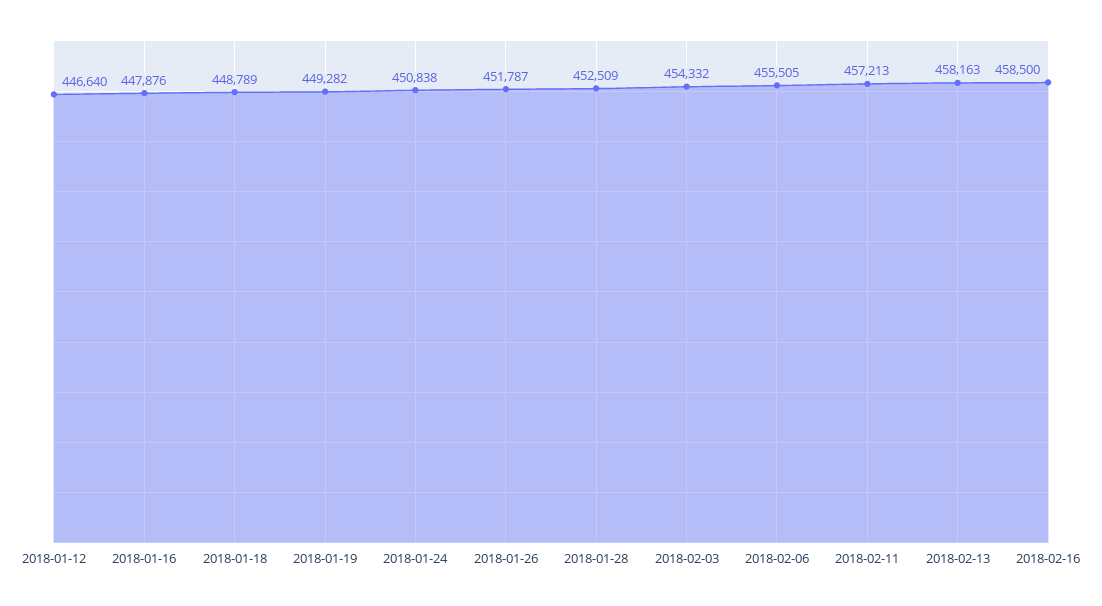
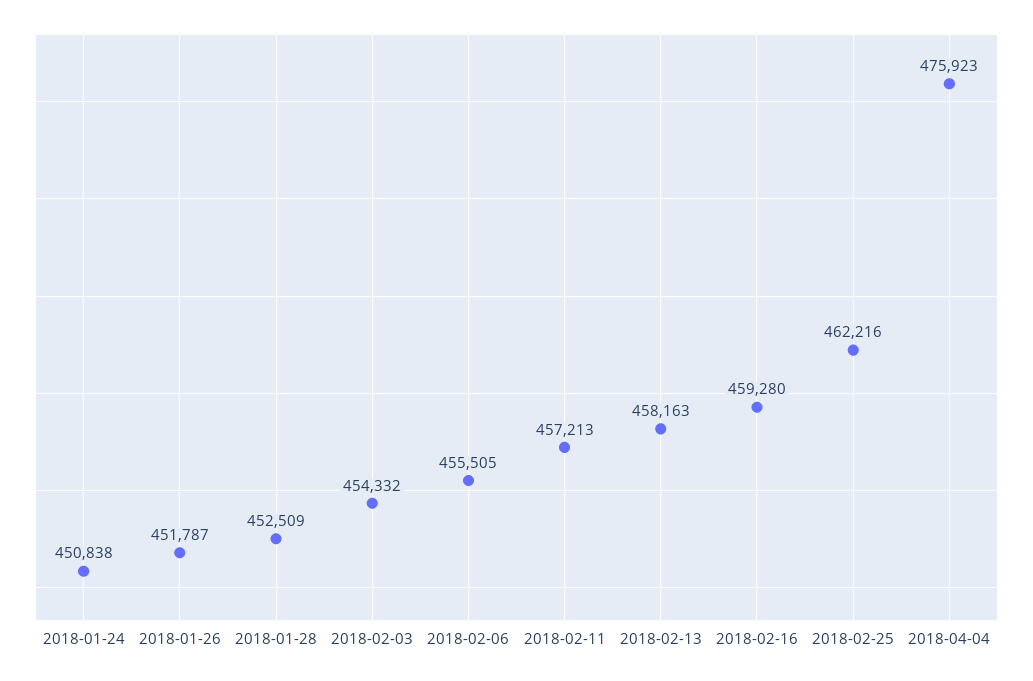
2018-01-12: 446640 -> none
2018-01-16: 447876 -> none
2018-01-18: 448789 -> none
2018-01-19: 449282 -> none
2018-02-16: 458500 -> 459280
2018-02-25: none -> 462216
2018-04-04: none -> 475923

